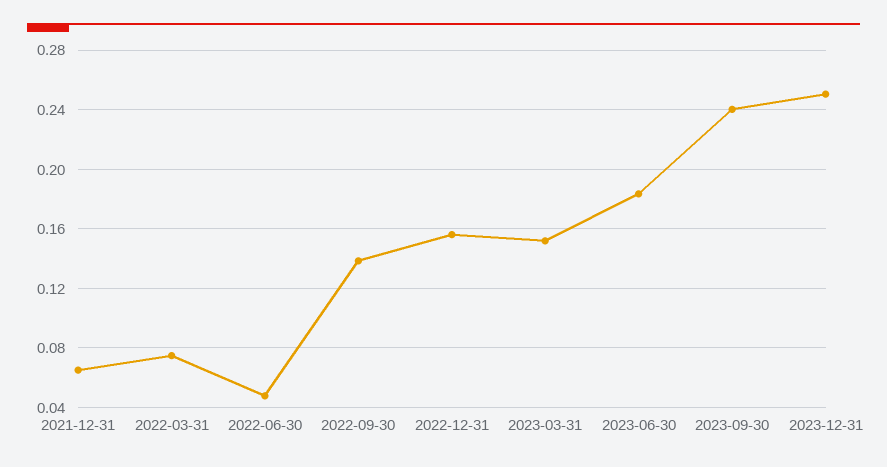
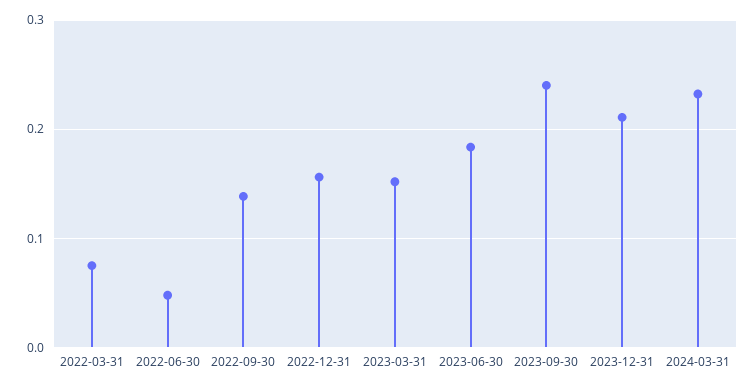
2021-12-31: 0.065 -> none
2023-12-31: 0.25 -> 0.21
2024-03-31: none -> 0.23

